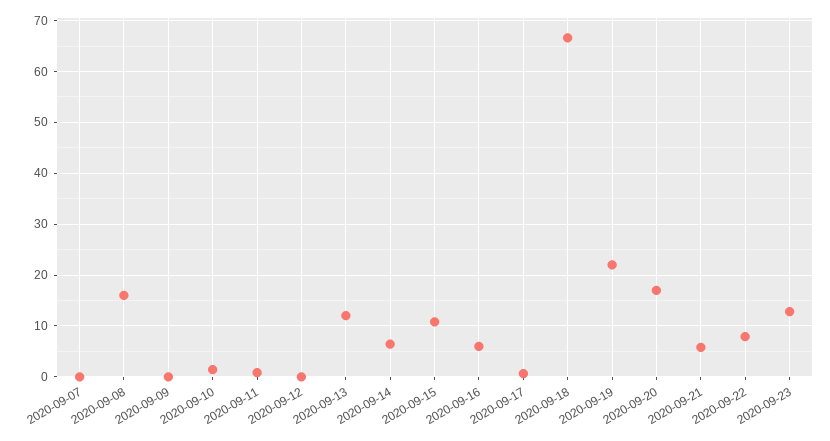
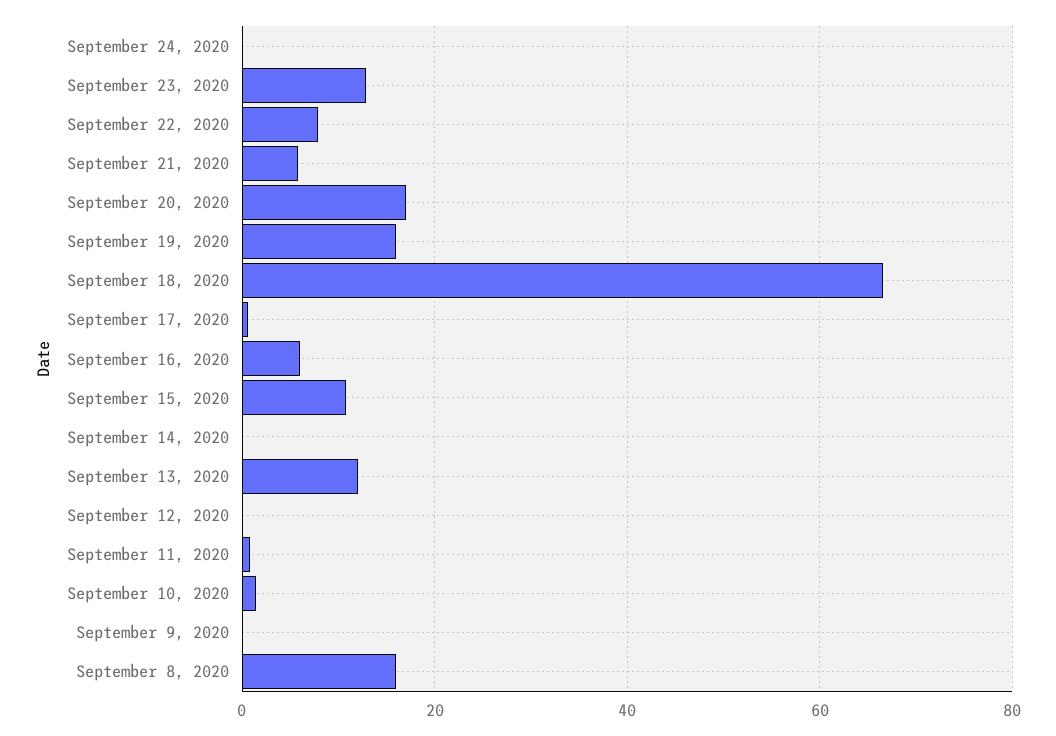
2020-09-07: 0 -> none
2020-09-14: 6 -> 0
2020-09-19: 22 -> 16
September 24, 2020: none -> 0

